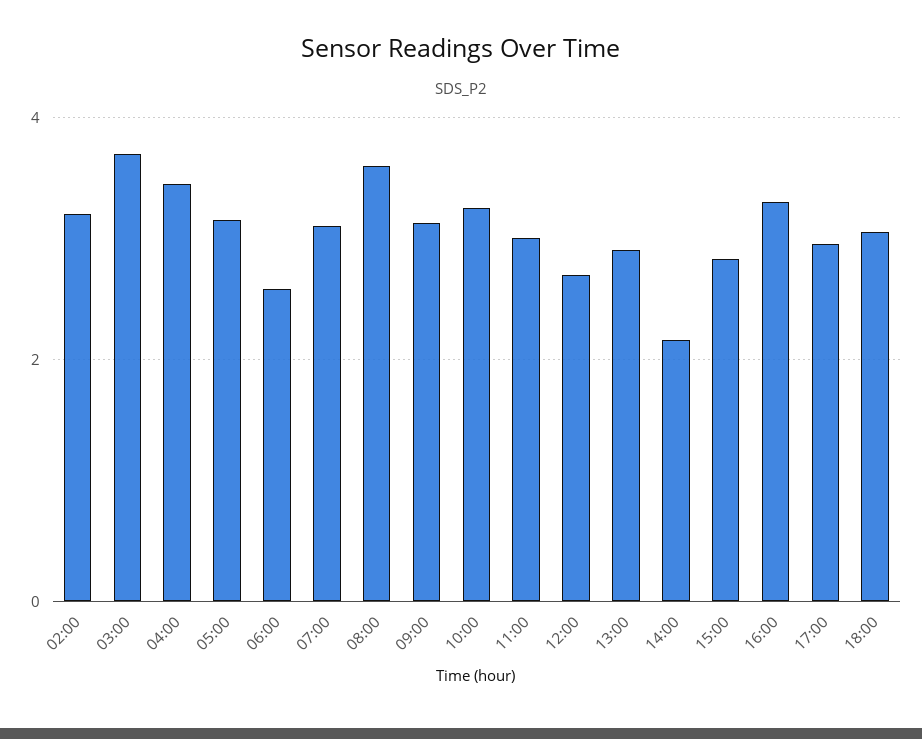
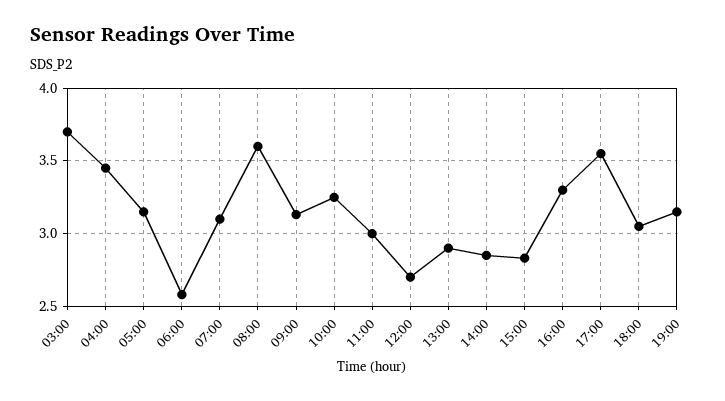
02:00: 3.2 -> none
14:00: 2.2 -> 2.85
17:00: 3 -> 3.55
19:00: none -> 3.15

